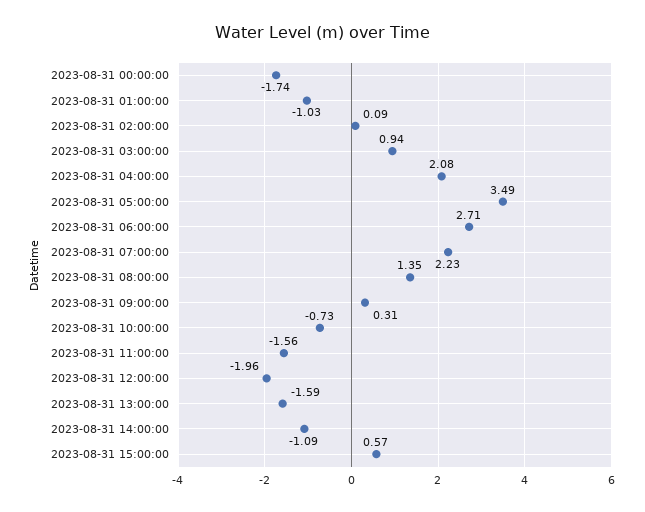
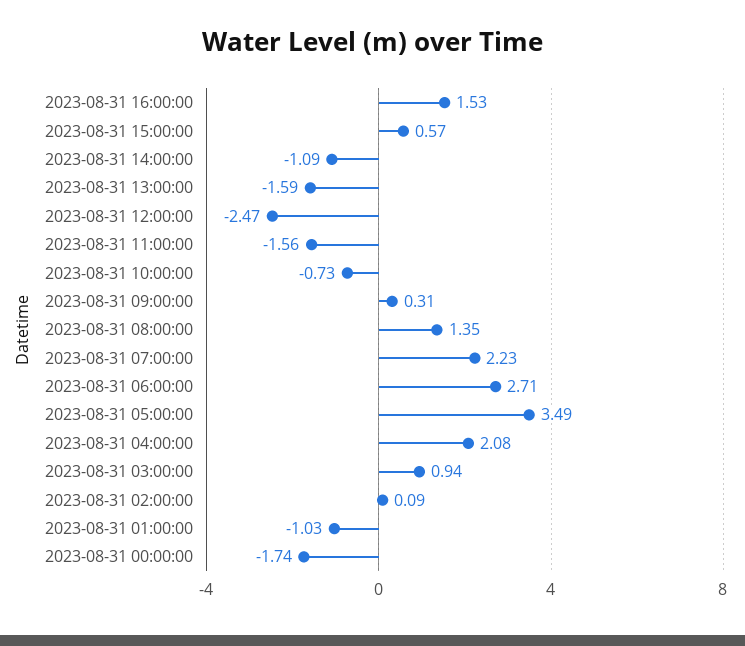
2023-08-31 12:00:00: -1.96 -> -2.47
2023-08-31 16:00:00: none -> 1.53

